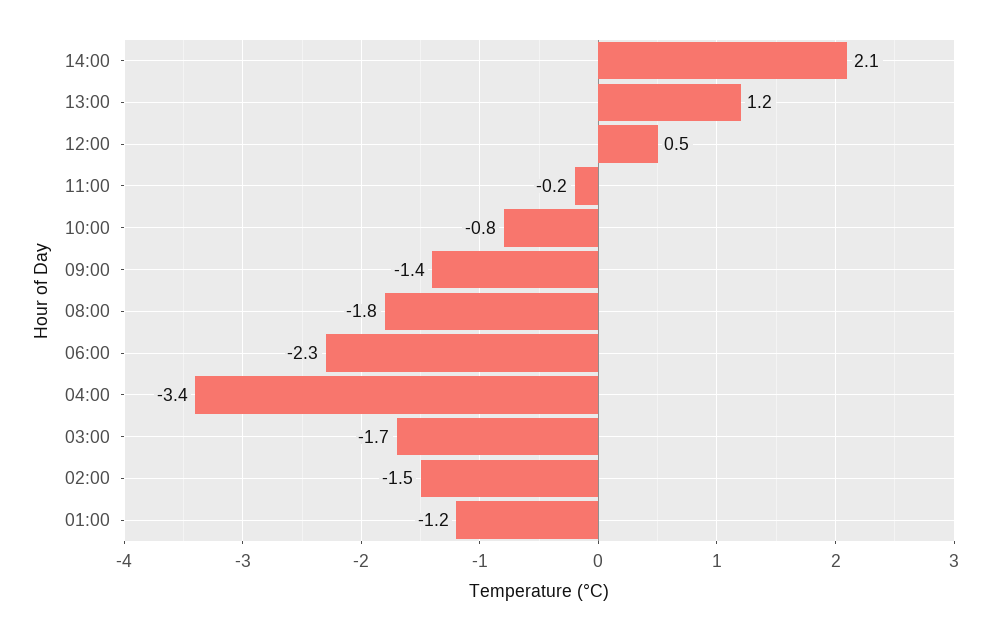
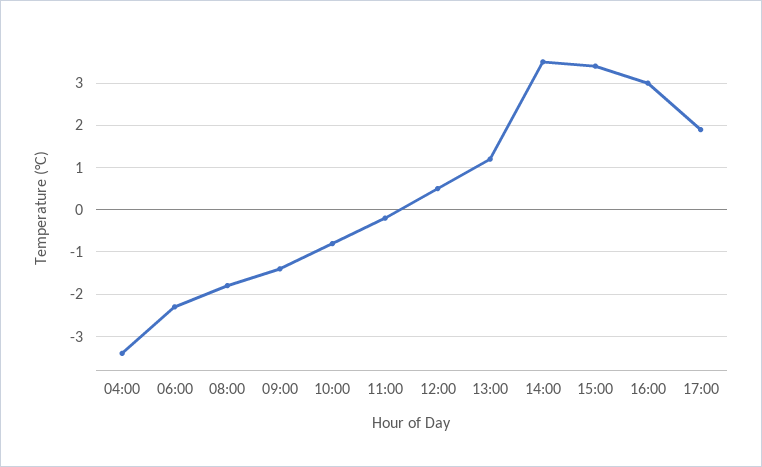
14:00: 2.1 -> 3.5
03:00: -1.7 -> none
02:00: -1.5 -> none
01:00: -1.2 -> none
15:00: none -> 3.5
16:00: none -> 3
17:00: none -> 2

